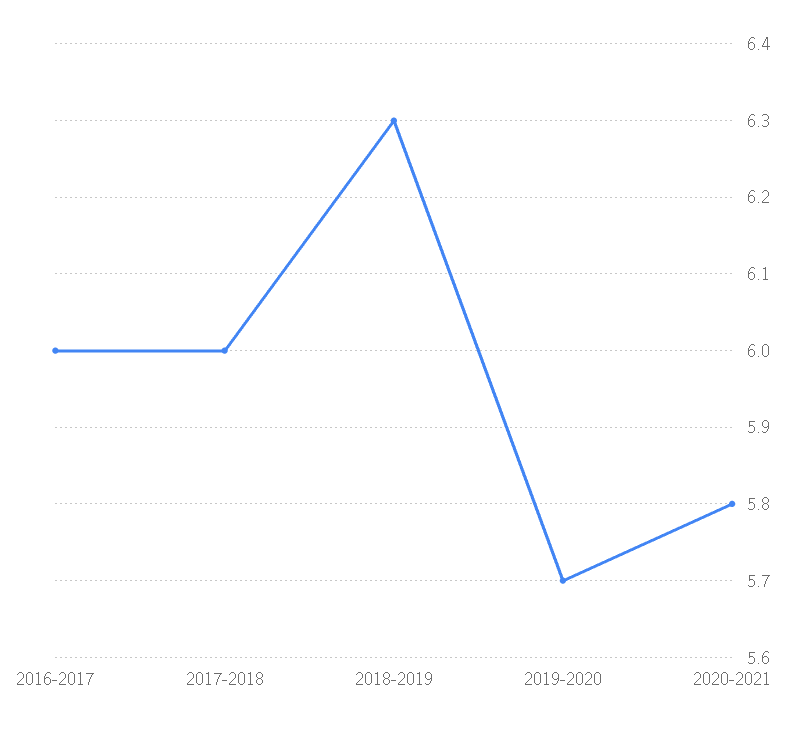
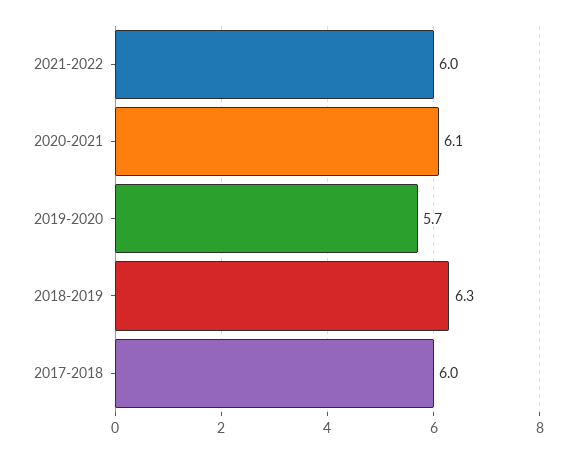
2016-2017: 6 -> none
2020-2021: 5.8 -> 6.1
2021-2022: none -> 6

